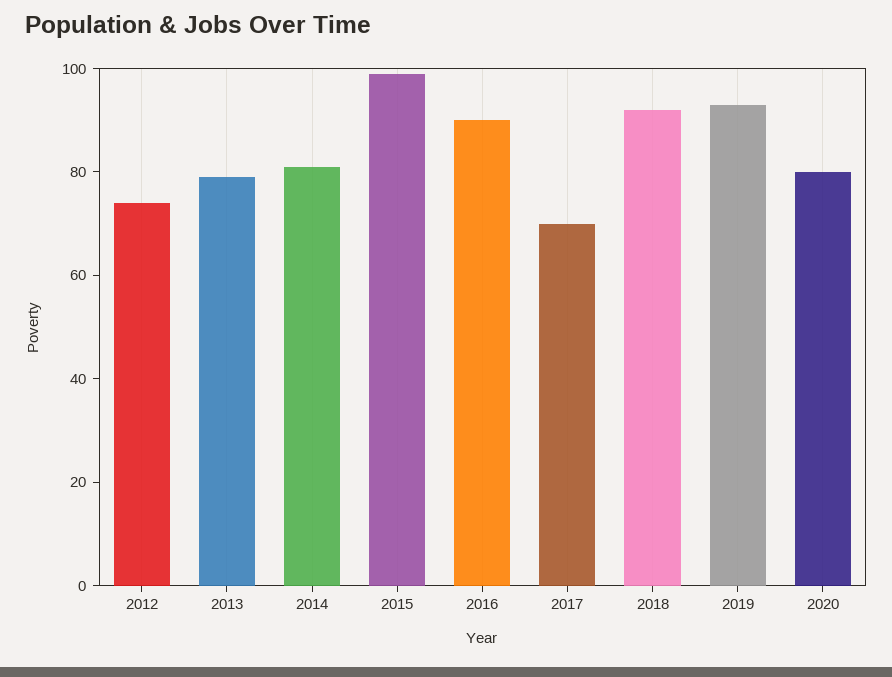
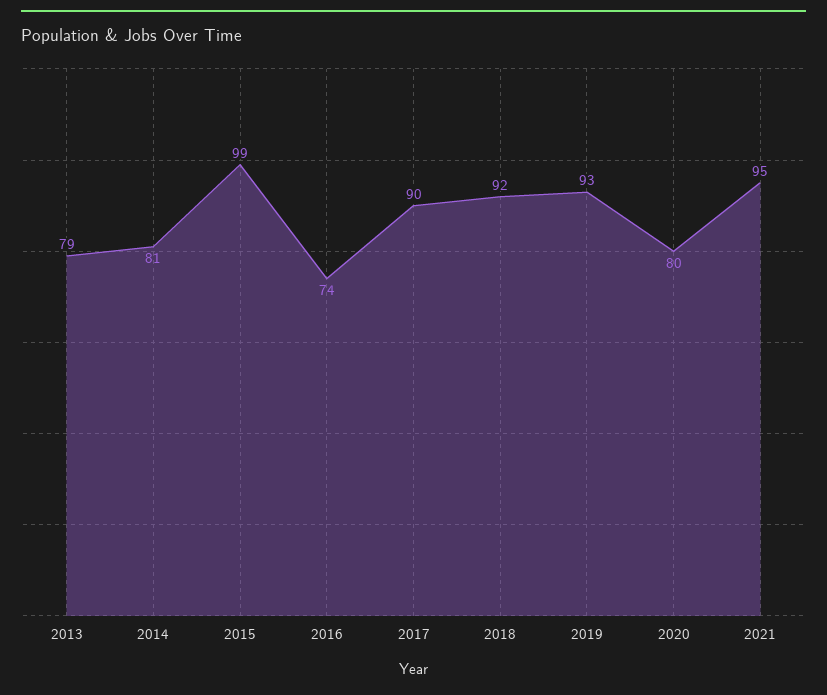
2012: 75 -> none
2016: 90 -> 74
2017: 70 -> 90
2021: none -> 95

